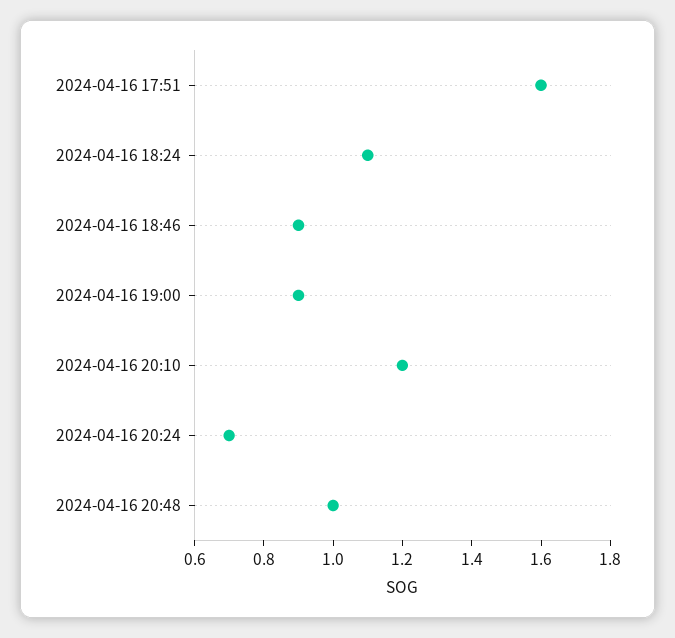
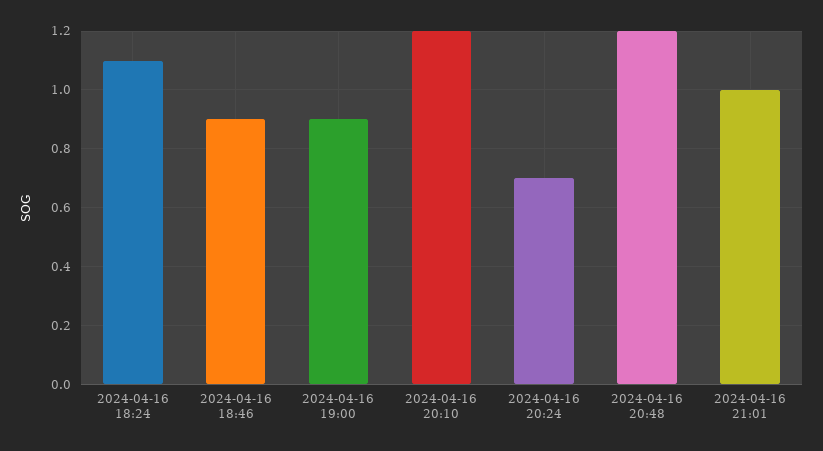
2024-04-16 17:51: 1.6 -> none
2024-04-16 20:48: 1 -> 1.2
2024-04-16 21:01: none -> 1

